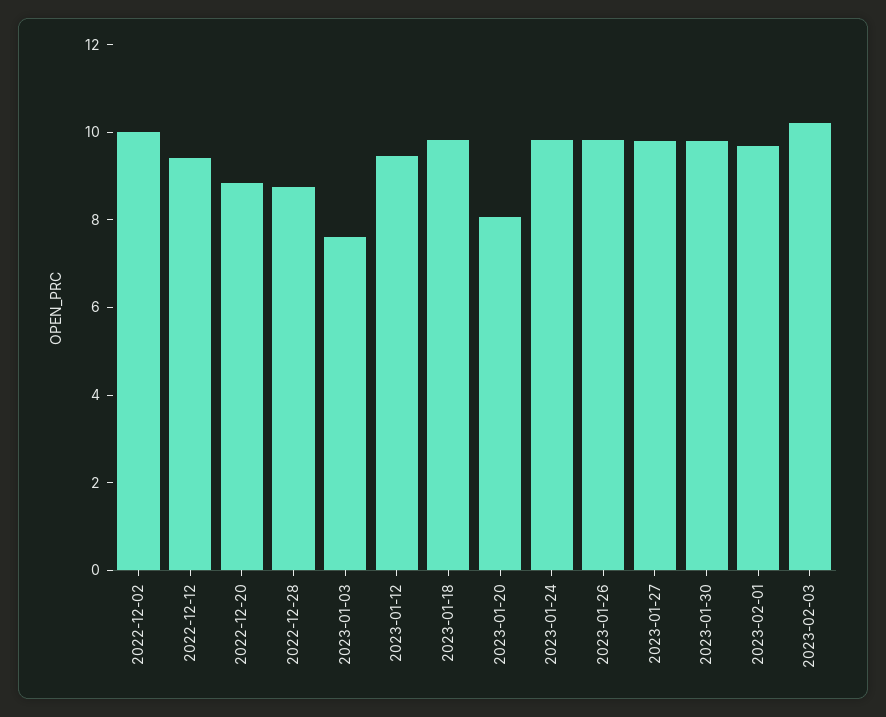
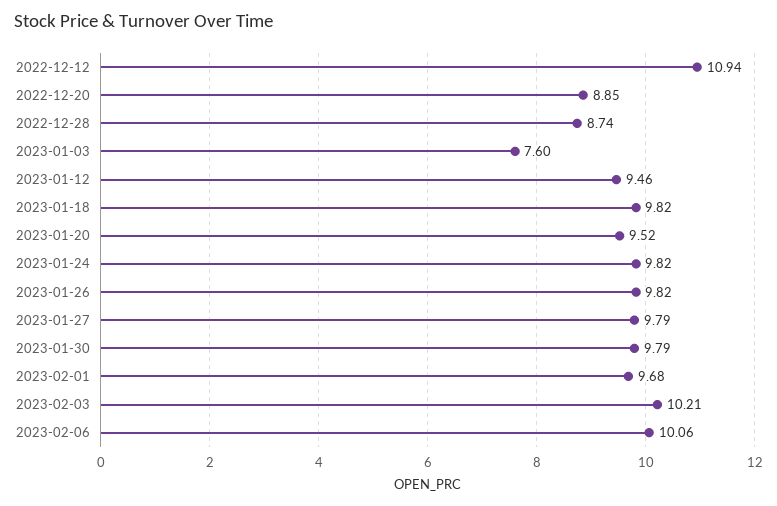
2022-12-02: 10 -> none
2022-12-12: 9.5 -> 10.94
2023-01-20: 8 -> 9.52
2023-02-06: none -> 10.06

